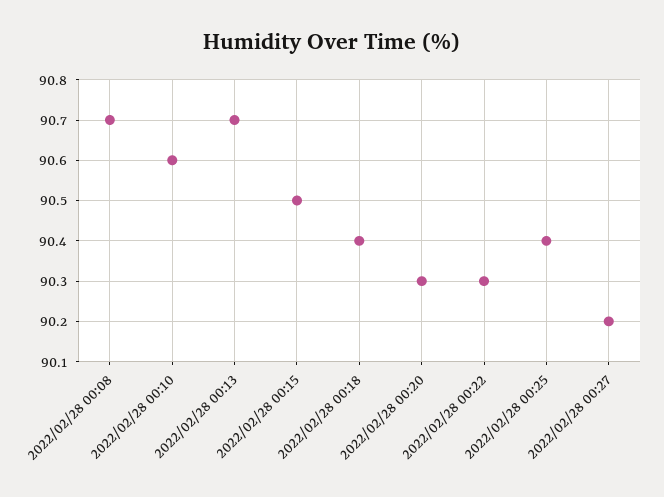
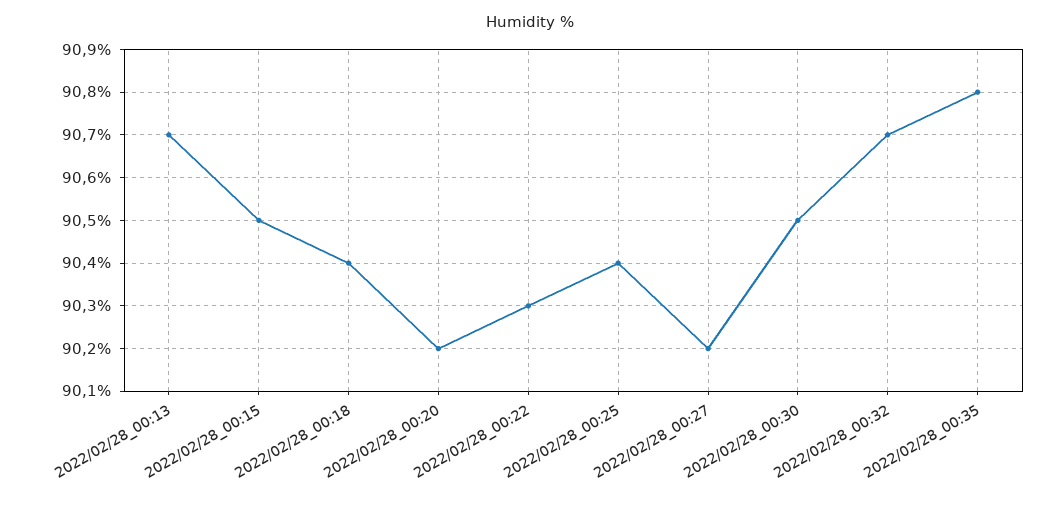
2022/02/28 00:08: 90.7 -> none
2022/02/28 00:10: 90.6 -> none
2022/02/28 00:20: 90.3 -> 90.2
2022/02/28_00:30: none -> 90.5
2022/02/28_00:32: none -> 90.7
2022/02/28_00:35: none -> 90.8

